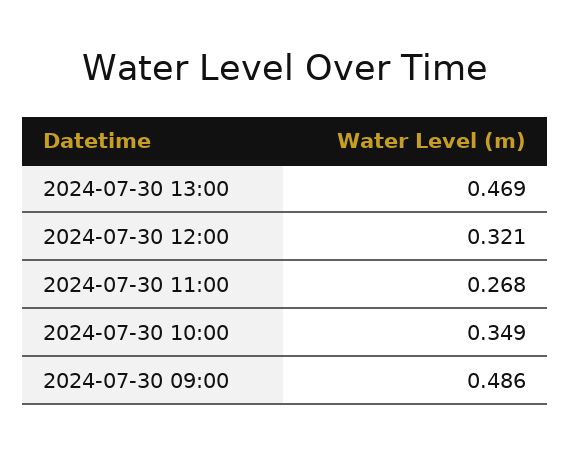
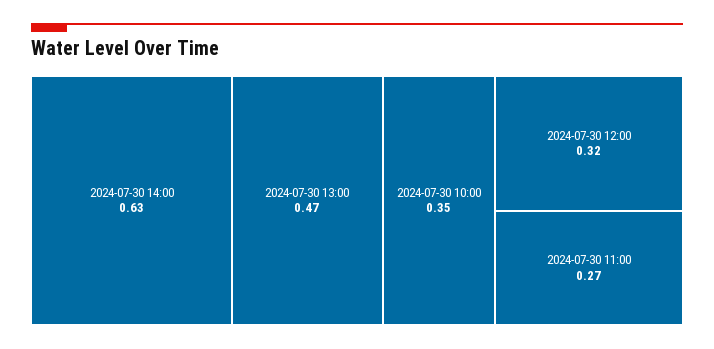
2024-07-30 09:00: 0.486 -> none
2024-07-30 14:00: none -> 0.63

